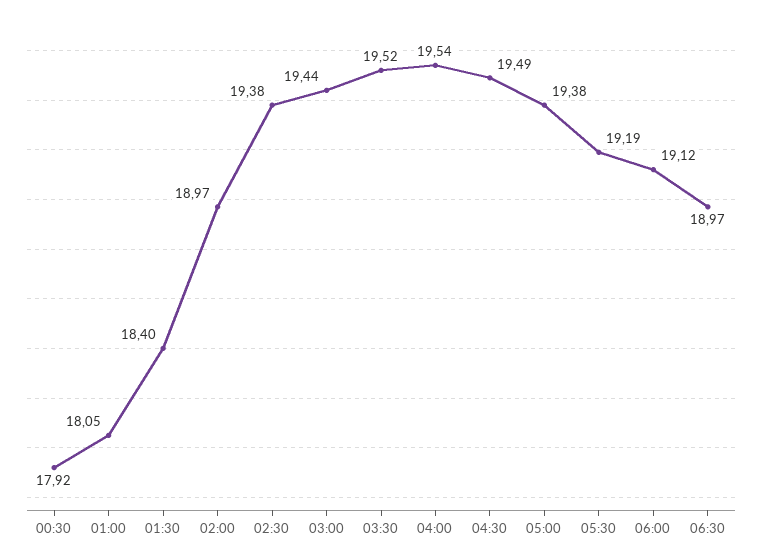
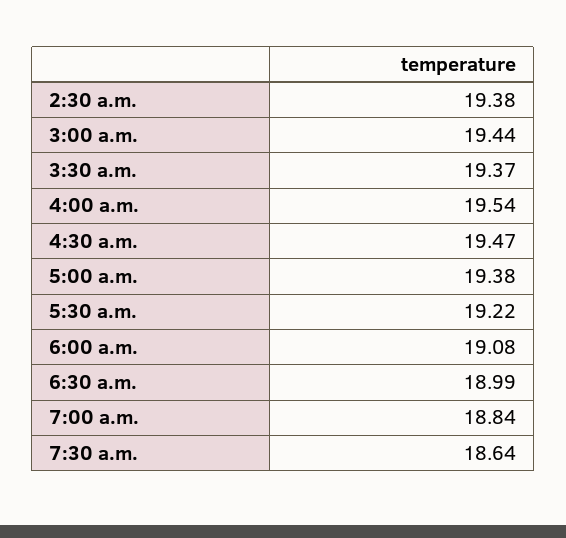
00:30: 17.92 -> none
01:00: 18.05 -> none
01:30: 18.4 -> none
02:00: 18.97 -> none
03:30: 19.52 -> 19.37
04:30: 19.49 -> 19.47
05:30: 19.19 -> 19.22
06:00: 19.12 -> 19.08
06:30: 18.97 -> 18.99
7:00 a.m.: none -> 18.84
7:30 a.m.: none -> 18.64

